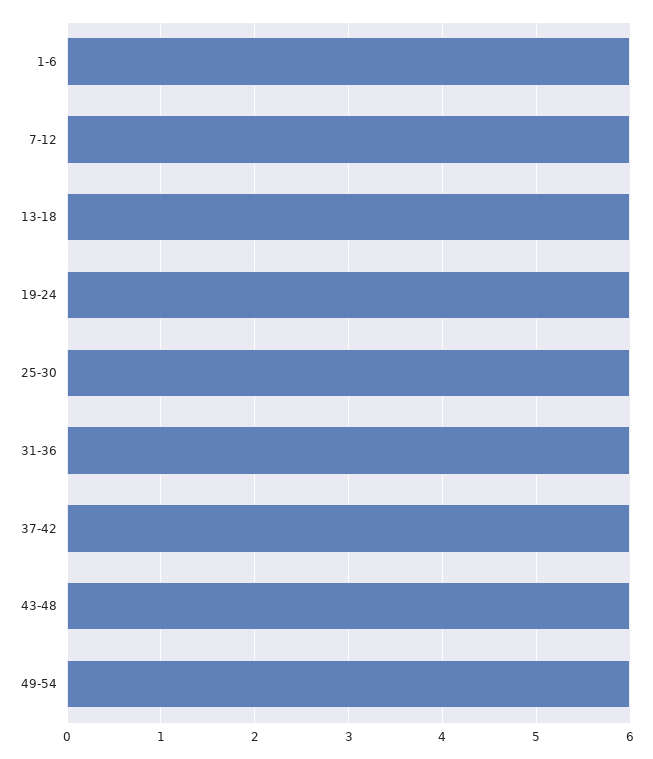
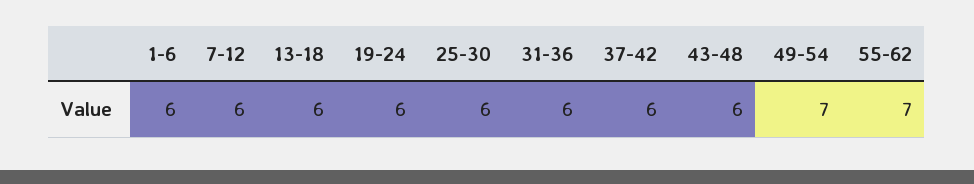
49-54: 6 -> 7
55-62: none -> 7

